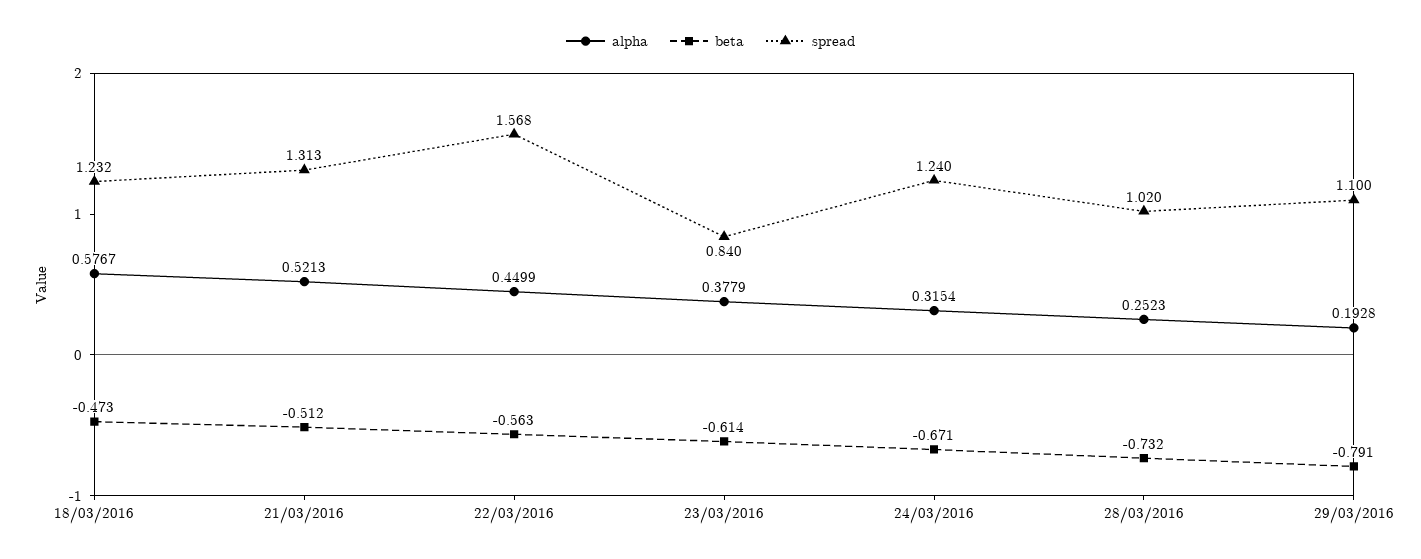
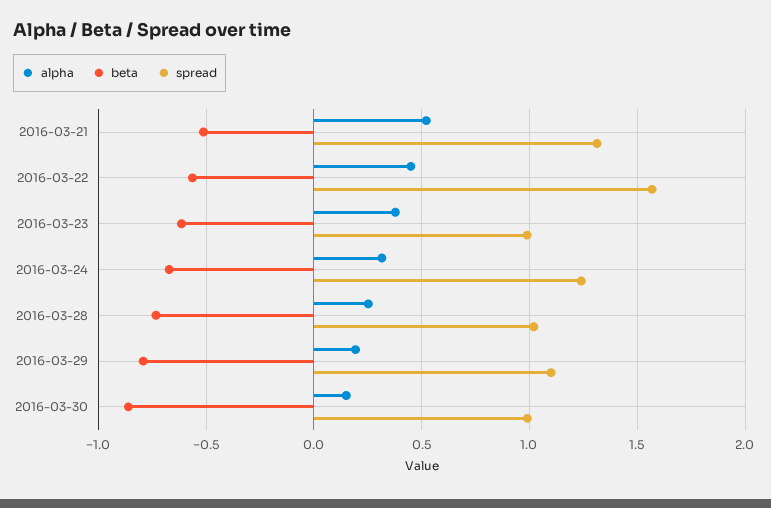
alpha, 18/03/2016: 0.5767 -> none
beta, 18/03/2016: -0.473 -> none
spread, 18/03/2016: 1.232 -> none
spread, 23/03/2016: 0.84 -> 1
alpha, 2016-03-30: none -> 0.15
beta, 2016-03-30: none -> -0.85
spread, 2016-03-30: none -> 1

